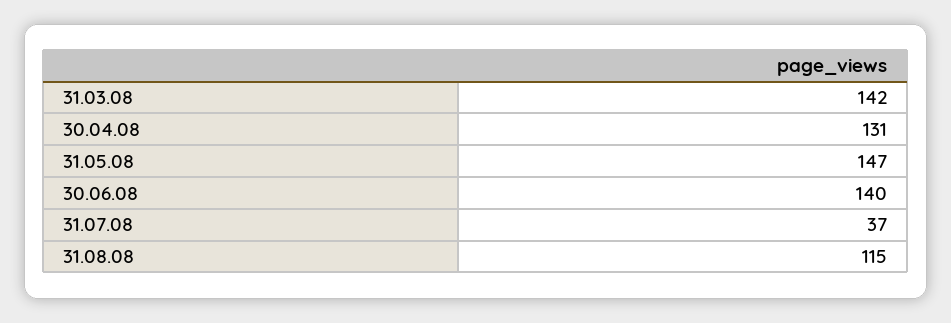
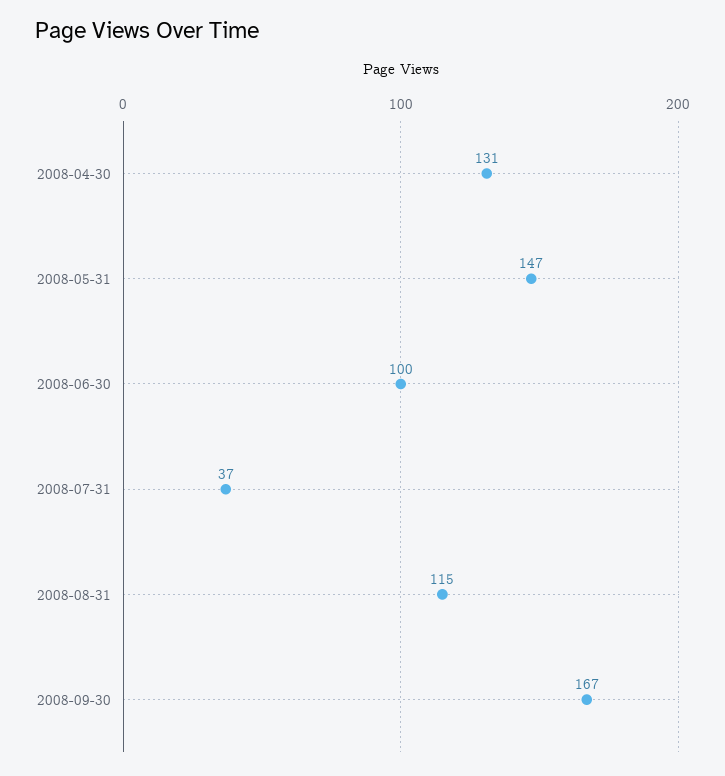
31.03.08: 142 -> none
30.06.08: 140 -> 100
2008-09-30: none -> 167

